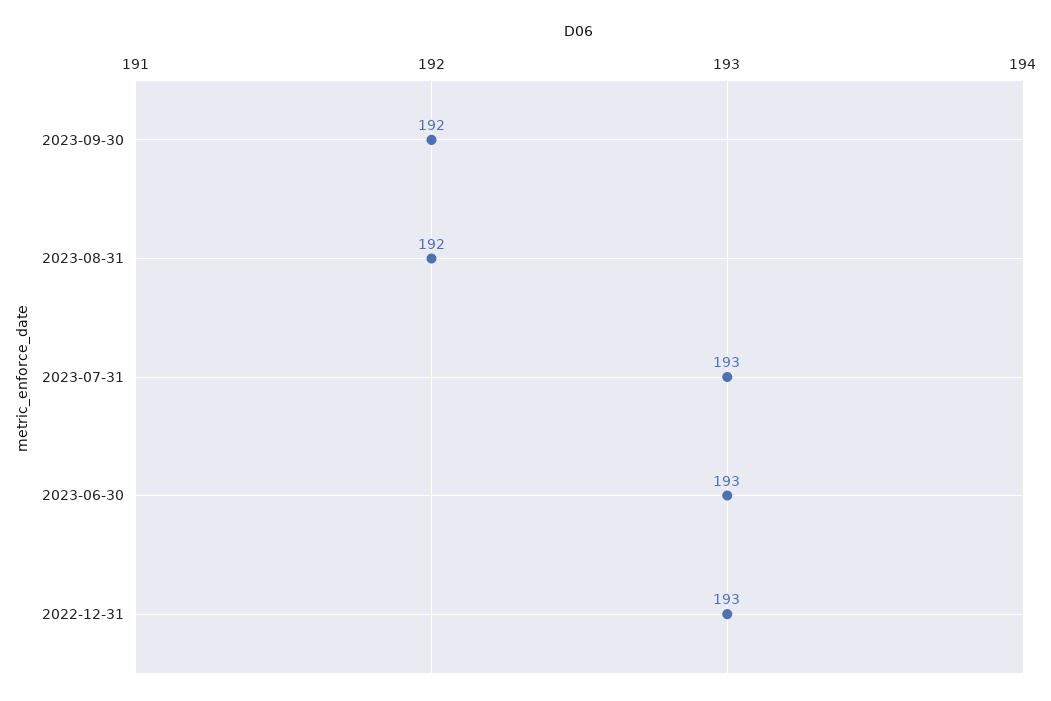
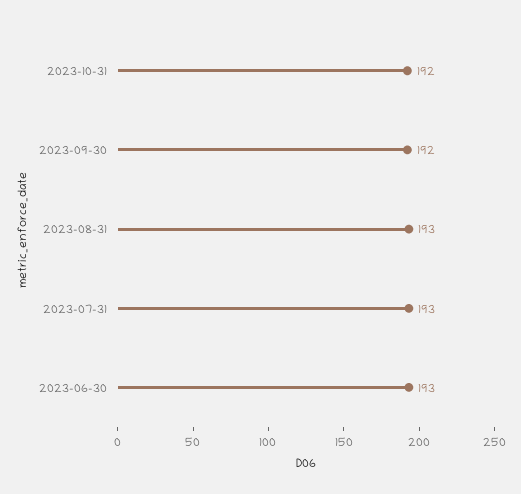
2023-08-31: 192 -> 193
2022-12-31: 193 -> none
2023-10-31: none -> 192

